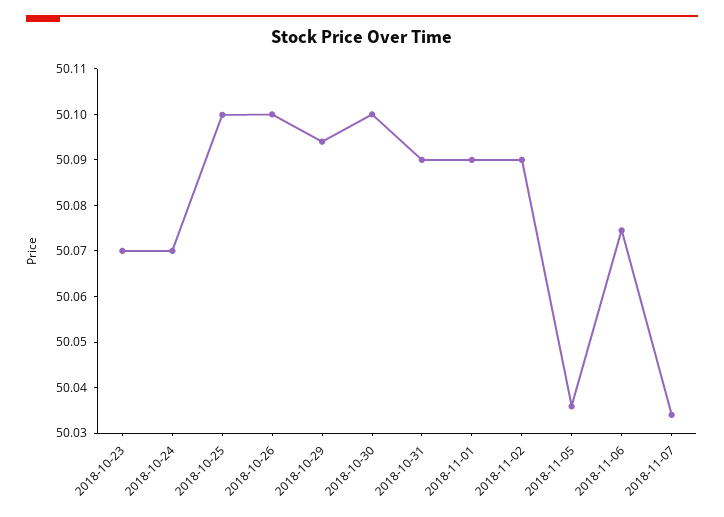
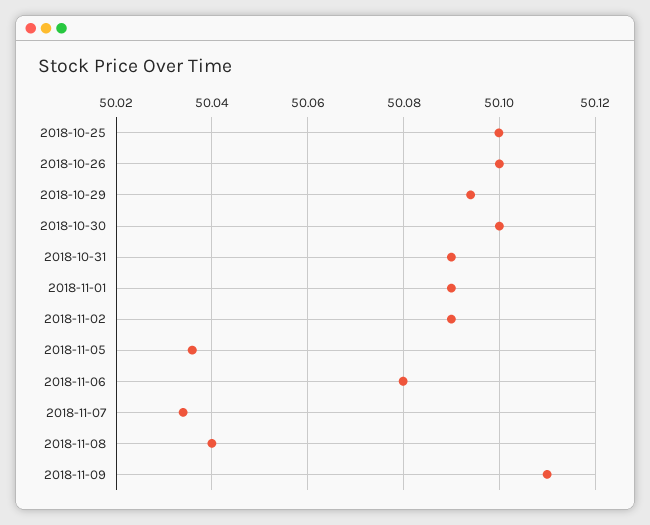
2018-10-23: 50.07 -> none
2018-10-24: 50.07 -> none
2018-11-06: 50.074 -> 50.08
2018-11-08: none -> 50.04
2018-11-09: none -> 50.11

